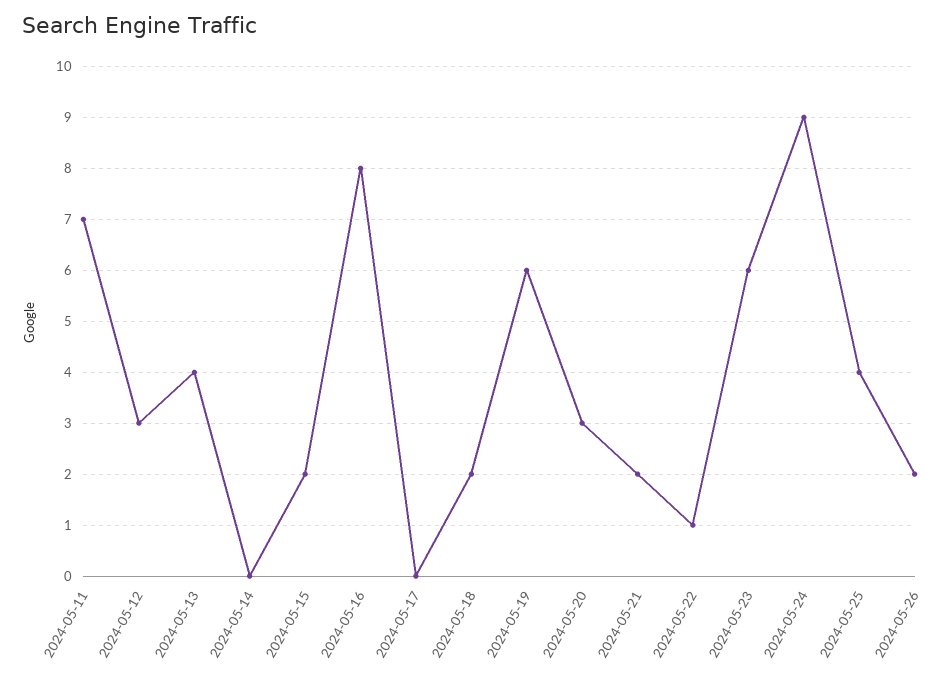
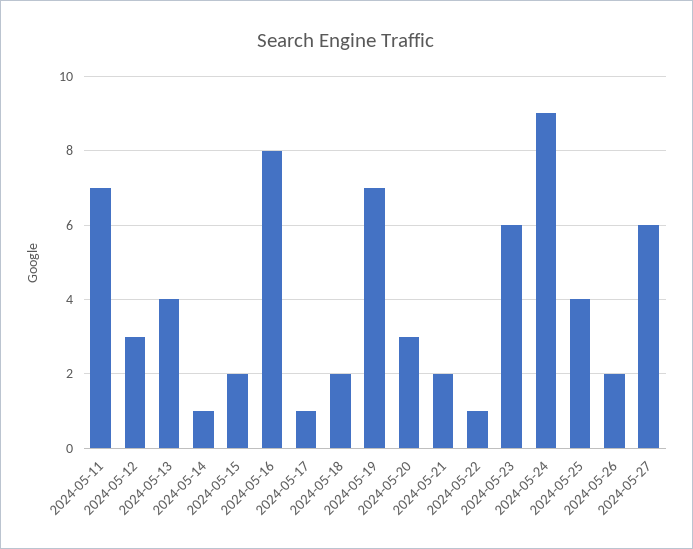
2024-05-14: 0 -> 1
2024-05-17: 0 -> 1
2024-05-19: 6 -> 7
2024-05-27: none -> 6

